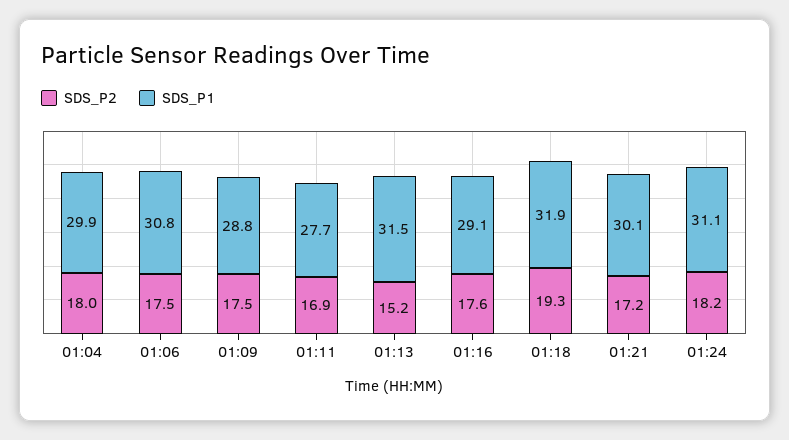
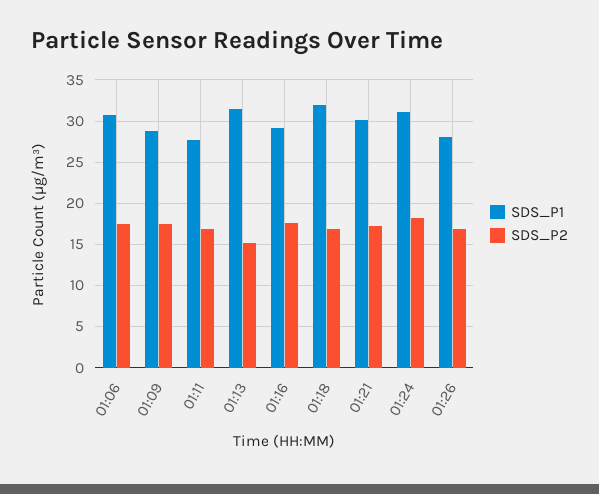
SDS_P2, 01:04: 18 -> none
SDS_P1, 01:04: 29.9 -> none
SDS_P2, 01:18: 19.3 -> 17
SDS_P1, 01:26: none -> 28
SDS_P2, 01:26: none -> 17

